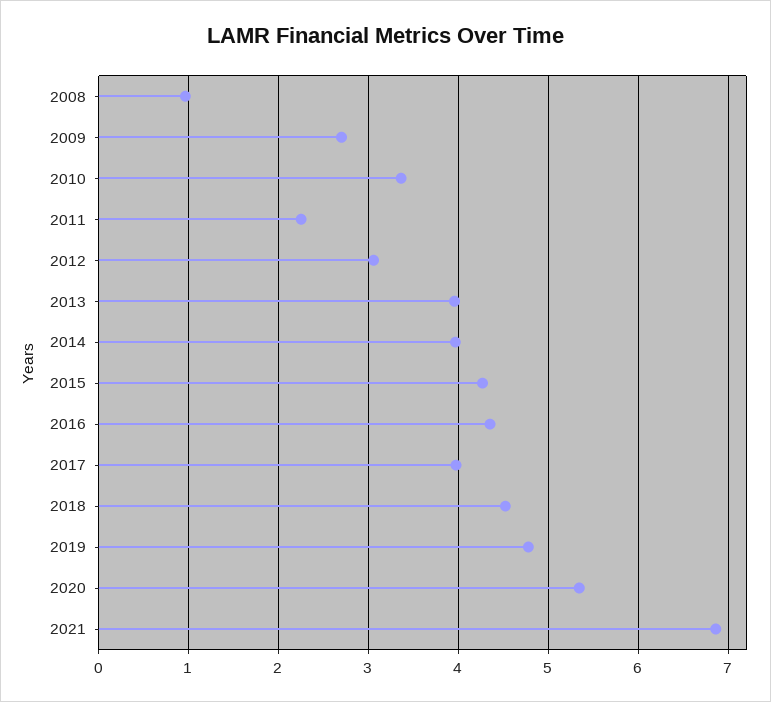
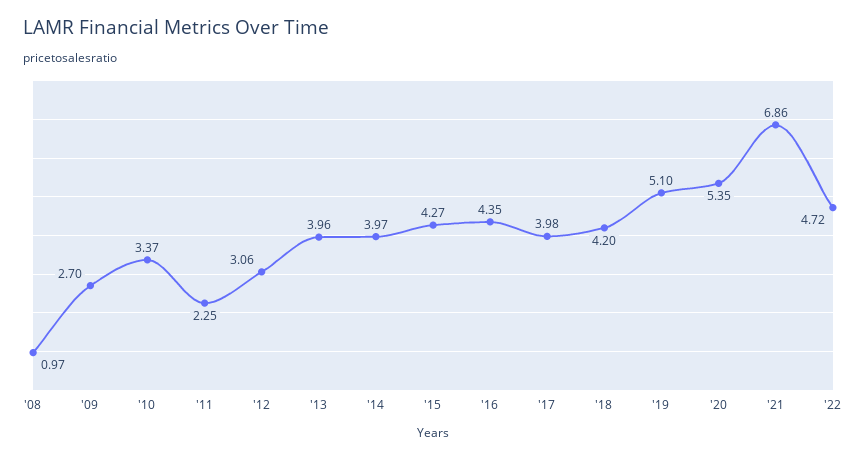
2018: 4.5 -> 4.2
2019: 4.8 -> 5.1
'22: none -> 4.72

